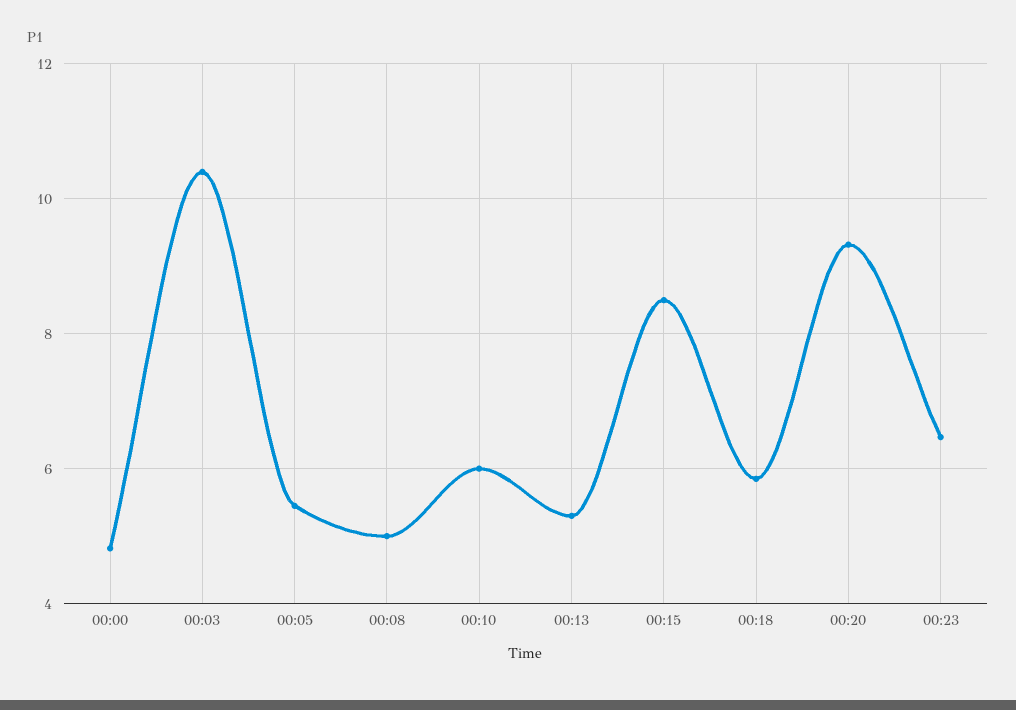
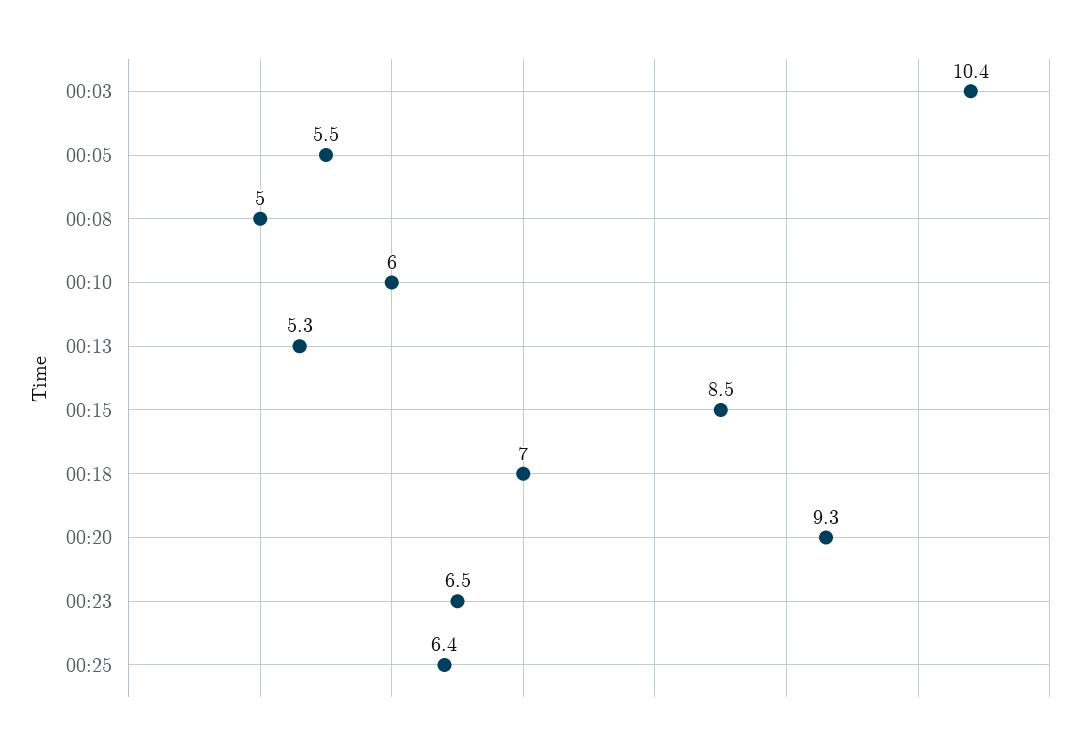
00:00: 4.8 -> none
00:18: 5.8 -> 7
00:25: none -> 6.4

